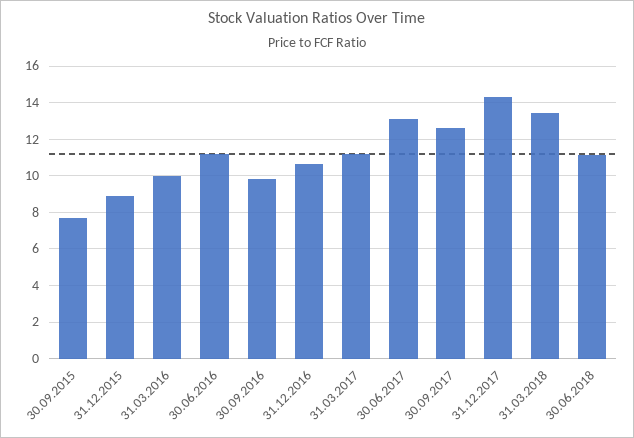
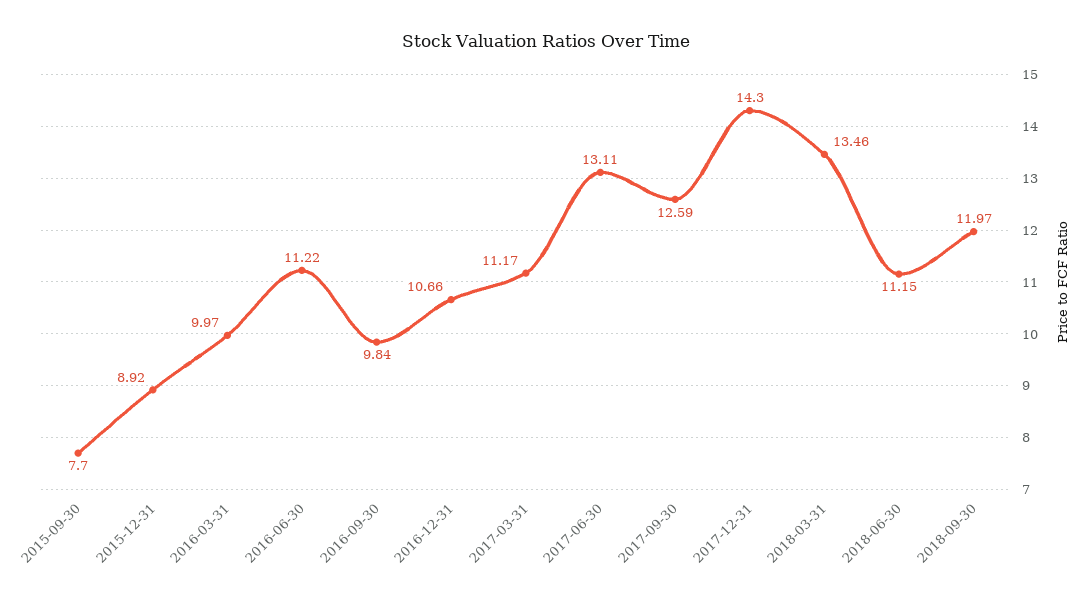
2018-09-30: none -> 11.97

